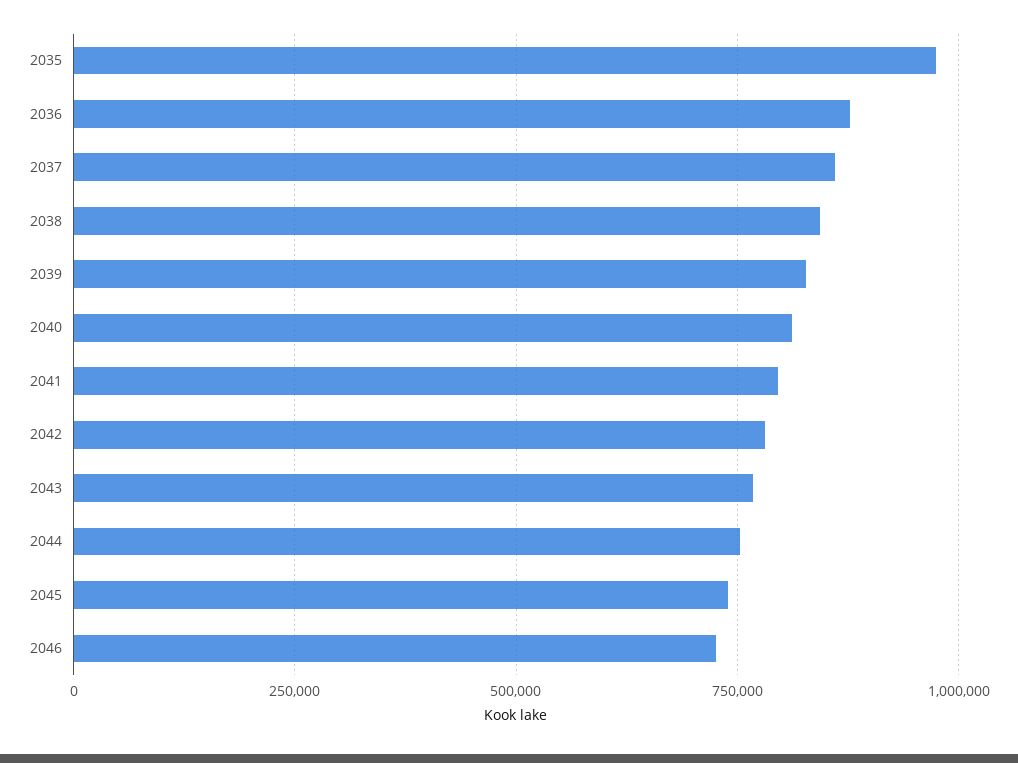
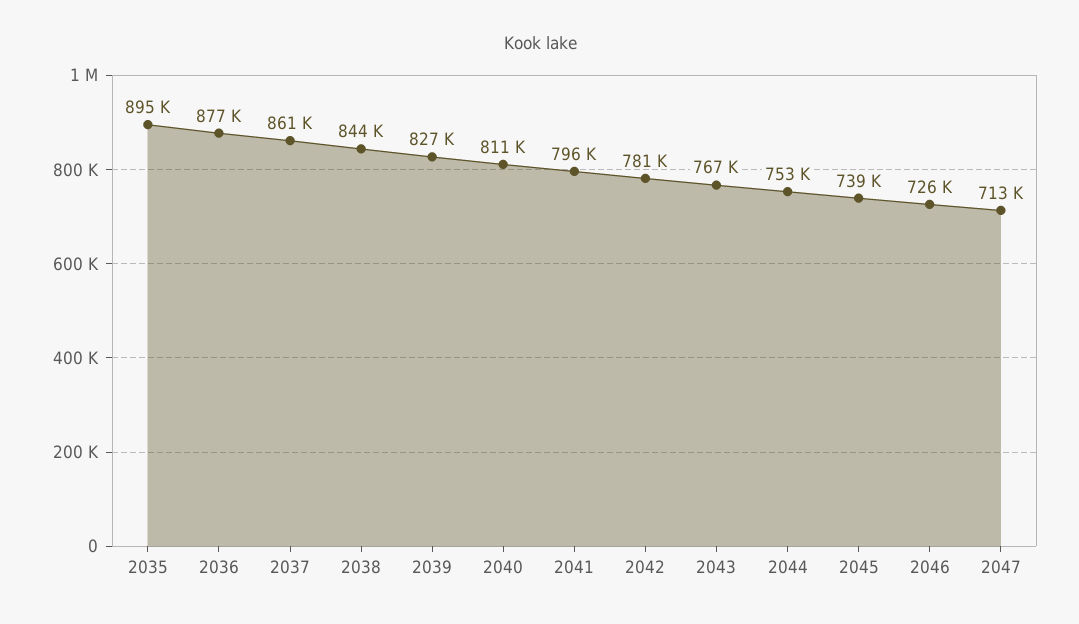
2035: 975000 -> 895000
2047: none -> 713000

